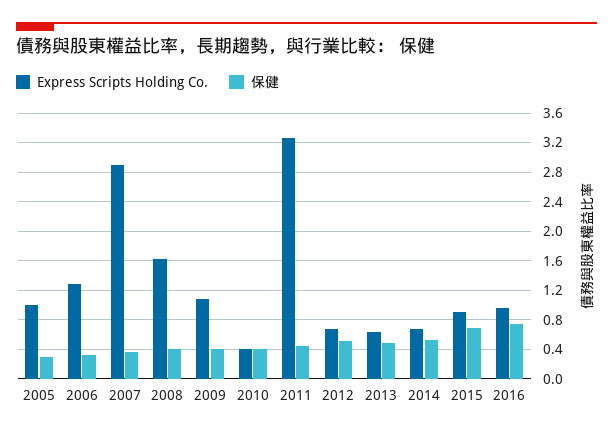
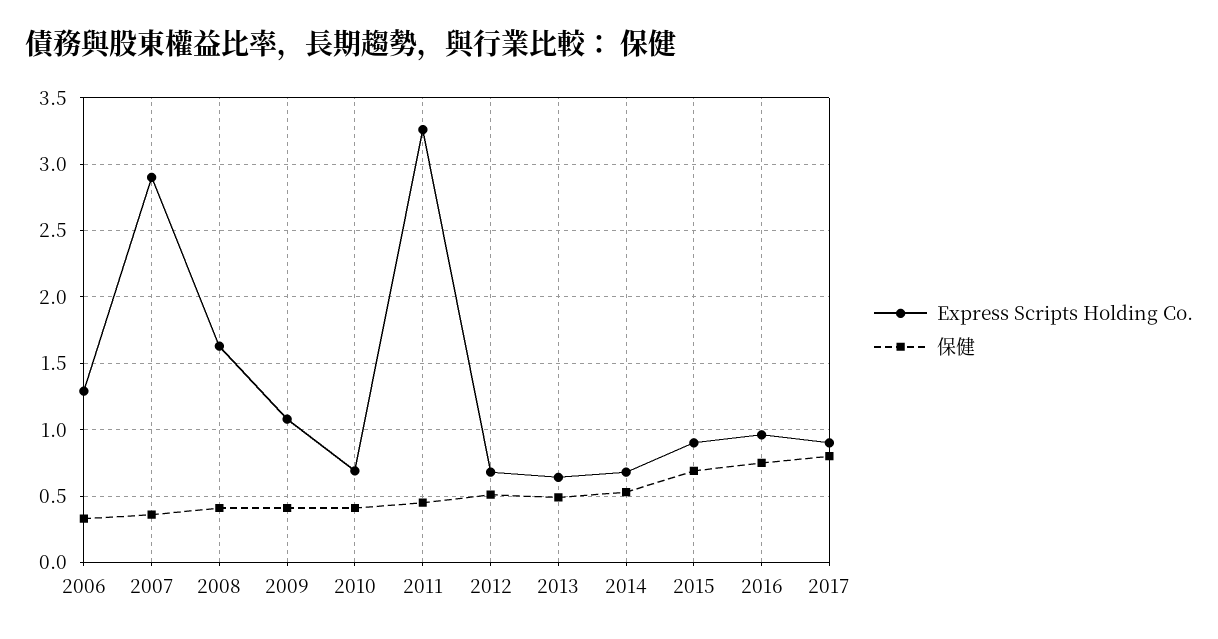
Express Scripts Holding Co., 2005: 1 -> none
保健, 2005: 0.3 -> none
Express Scripts Holding Co., 2010: 0.4 -> 0.7
Express Scripts Holding Co., 2017: none -> 0.9
保健, 2017: none -> 0.8

